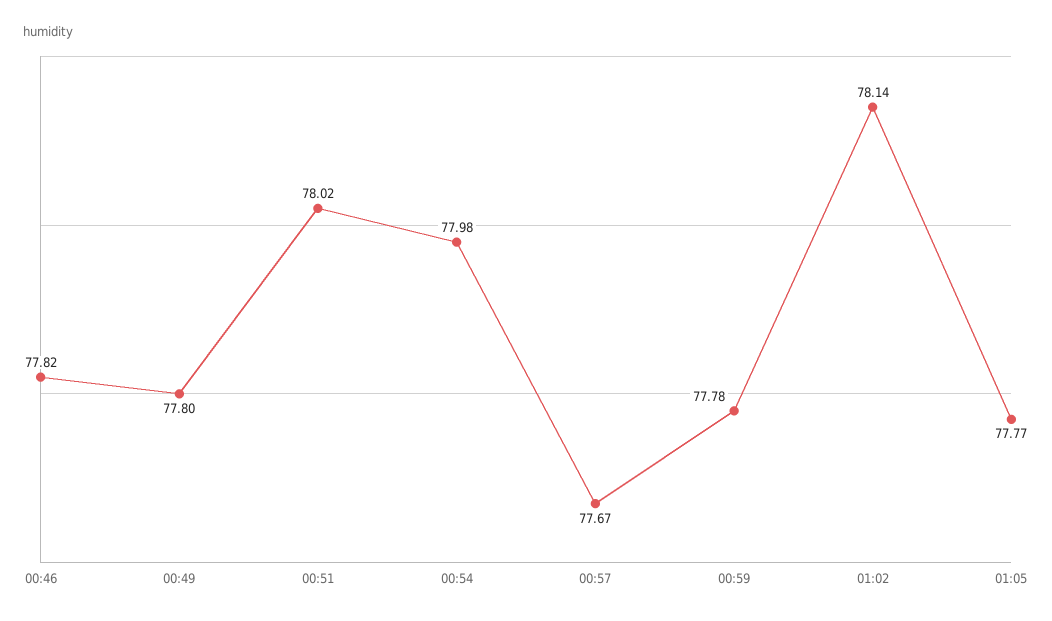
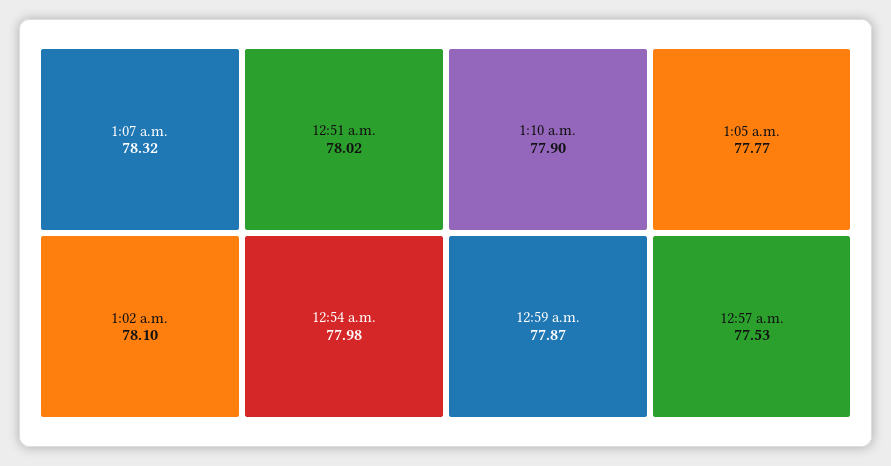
00:46: 77.82 -> none
00:49: 77.8 -> none
00:57: 77.67 -> 77.53
00:59: 77.78 -> 77.87
01:02: 78.14 -> 78.1
1:07 a.m.: none -> 78.32
1:10 a.m.: none -> 77.9

